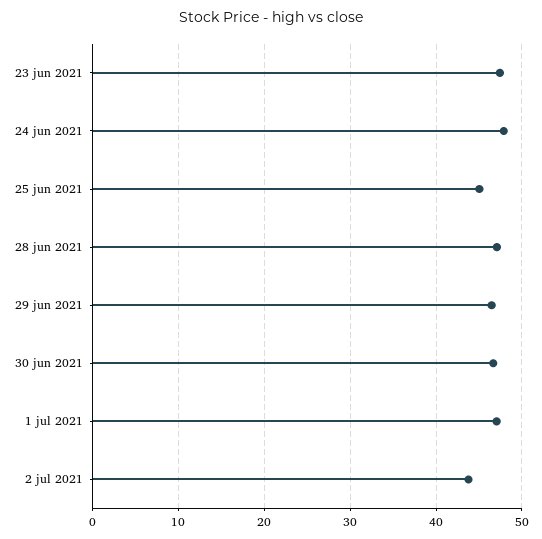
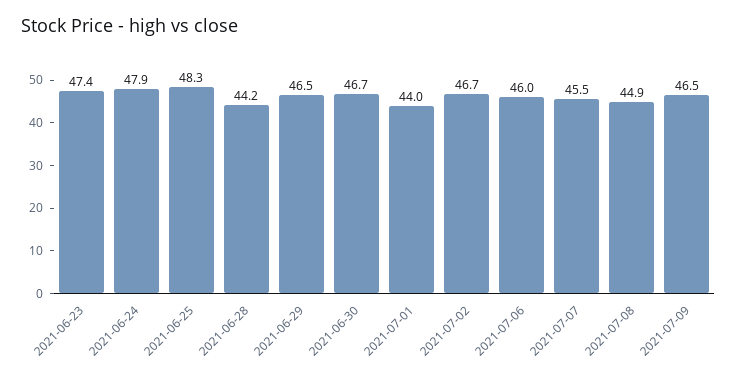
25 jun 2021: 45 -> 48.3
28 jun 2021: 47 -> 44.2
1 jul 2021: 47 -> 44
2 jul 2021: 44 -> 46.7
2021-07-06: none -> 46
2021-07-07: none -> 45.5
2021-07-08: none -> 44.9
2021-07-09: none -> 46.5

